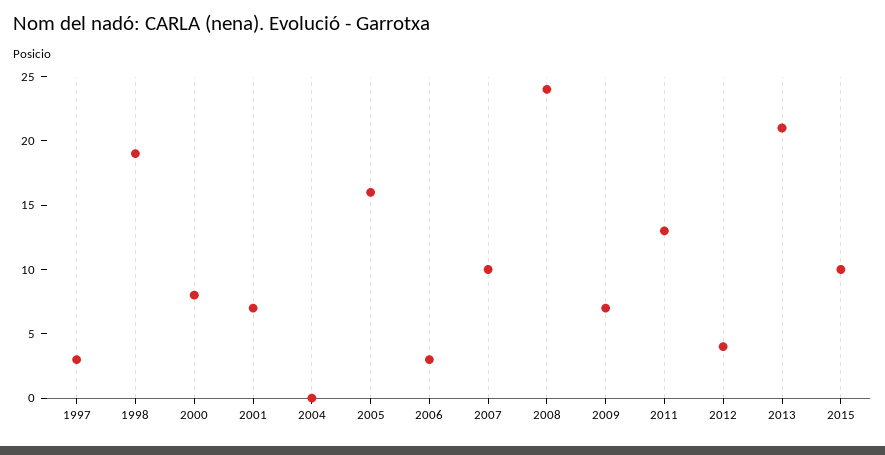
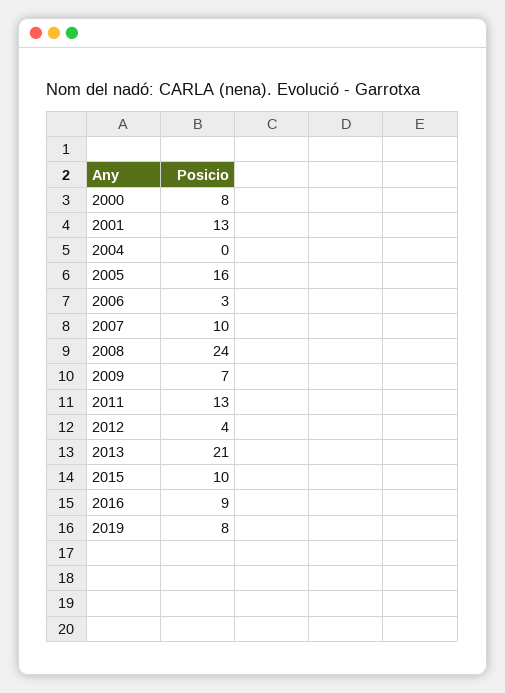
1997: 3 -> none
1998: 19 -> none
2001: 7 -> 13
2016: none -> 9
2019: none -> 8

